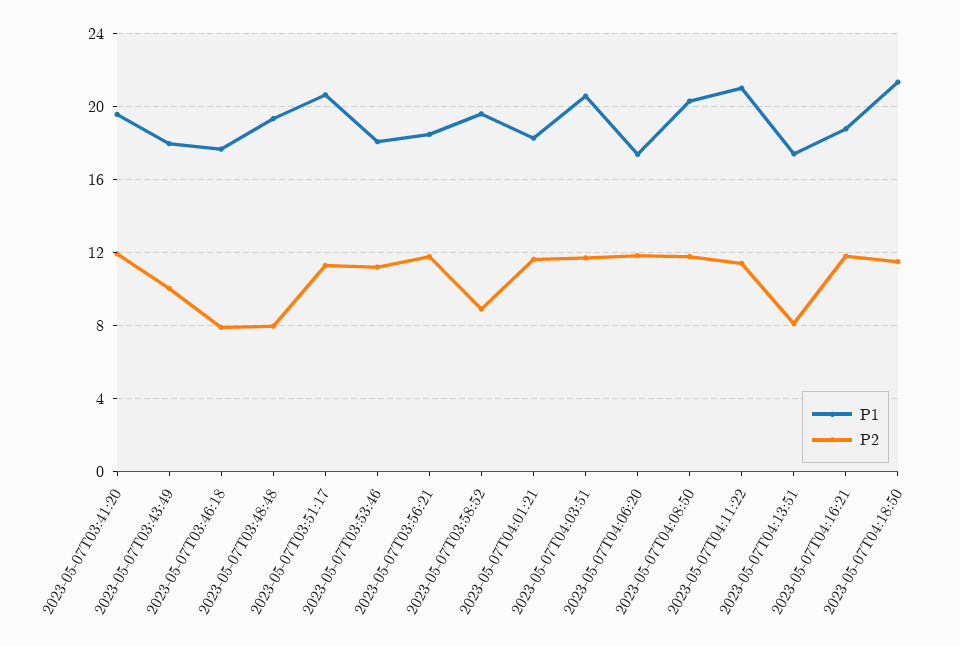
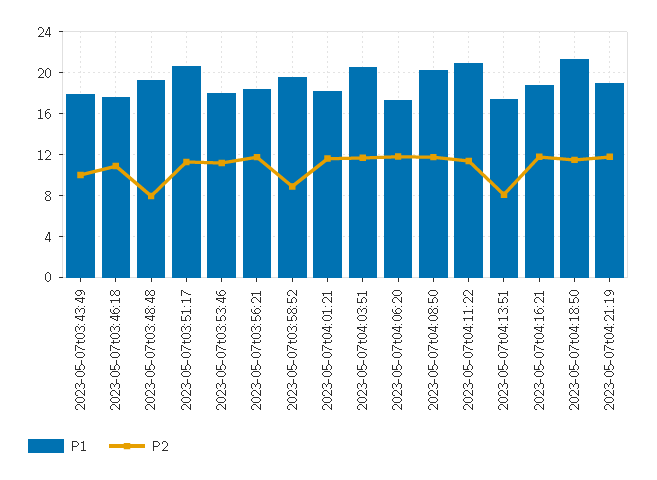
P1, 2023-05-07T03:41:20: 19.5 -> none
P2, 2023-05-07T03:41:20: 12 -> none
P2, 2023-05-07T03:46:18: 8 -> 11
P1, 2023-05-07t04:21:19: none -> 19
P2, 2023-05-07t04:21:19: none -> 12

